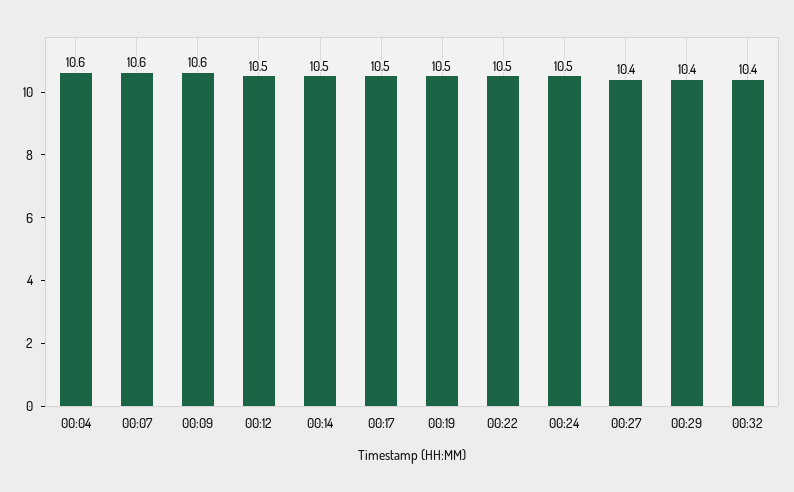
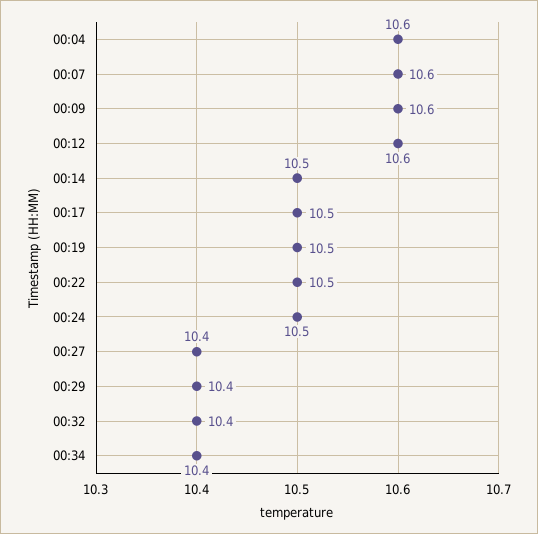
00:12: 10.5 -> 10.6
00:34: none -> 10.4

